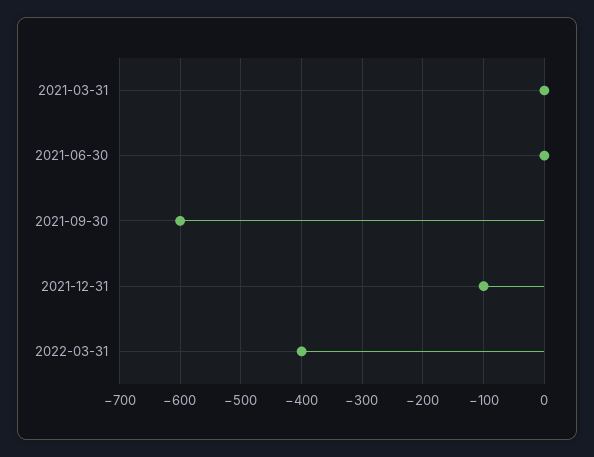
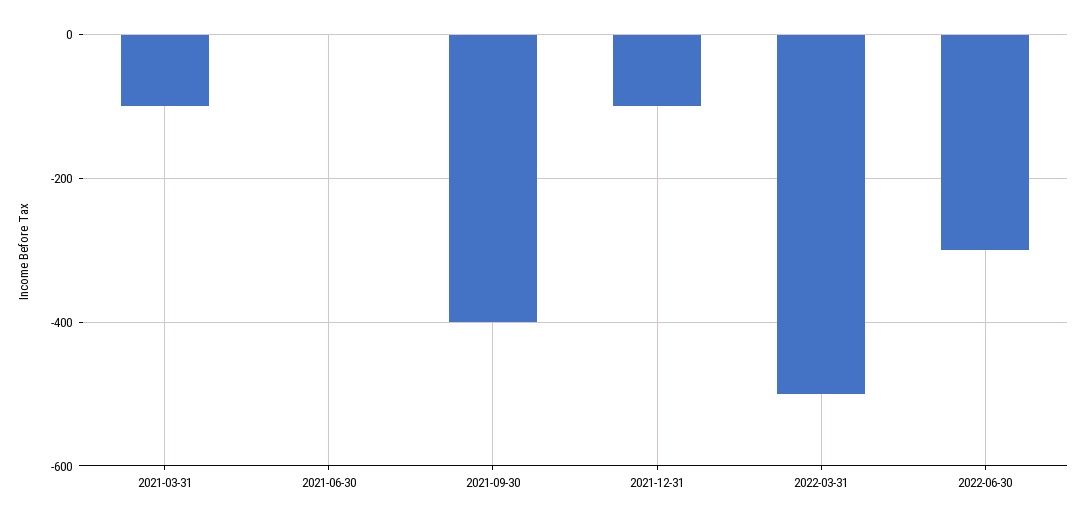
2021-03-31: 0 -> -100
2021-09-30: -600 -> -400
2022-03-31: -400 -> -500
2022-06-30: none -> -300

